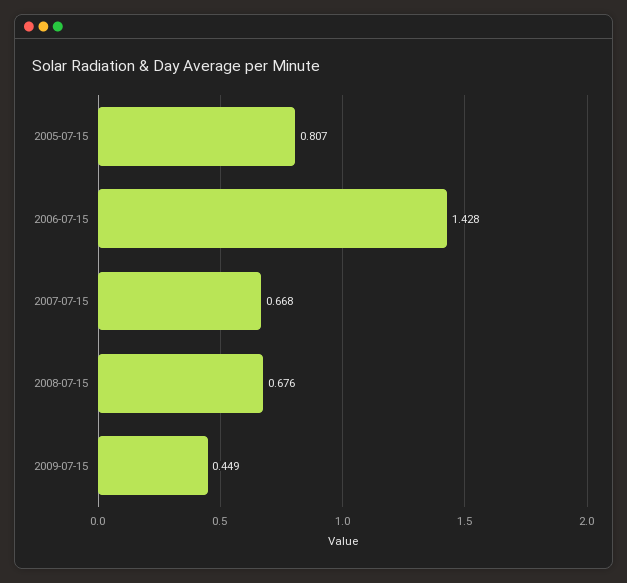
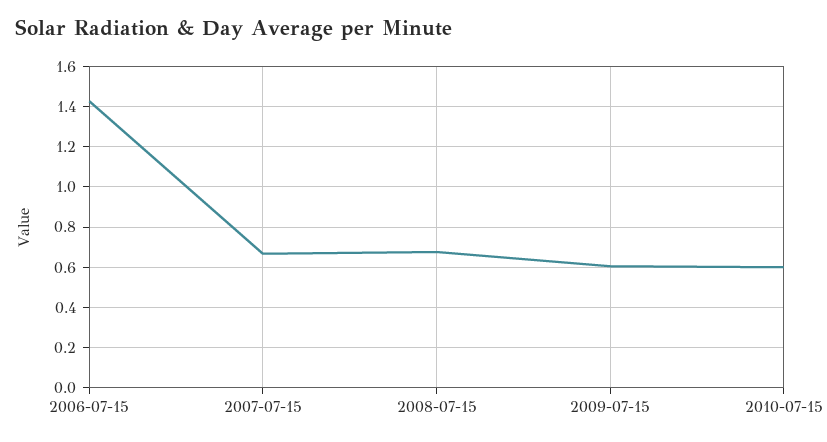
2005-07-15: 0.807 -> none
2009-07-15: 0.449 -> 0.6
2010-07-15: none -> 0.6

